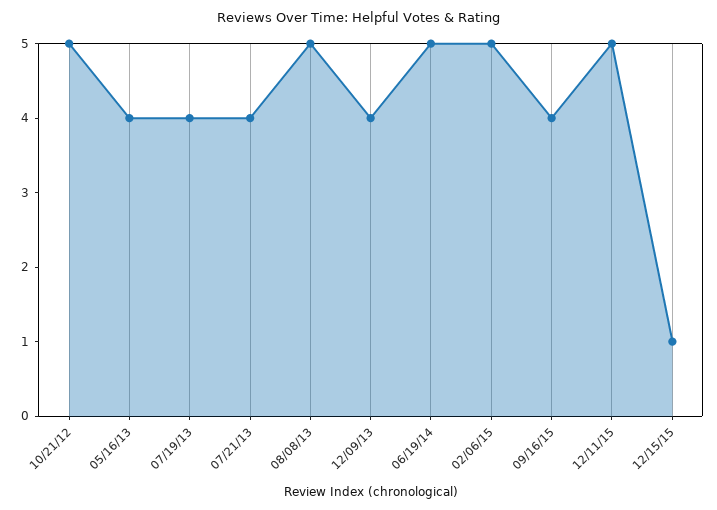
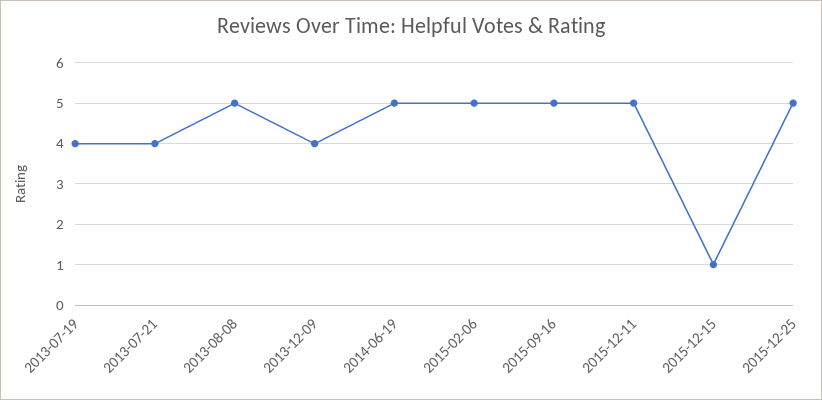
10/21/12: 5 -> none
05/16/13: 4 -> none
09/16/15: 4 -> 5
2015-12-25: none -> 5

